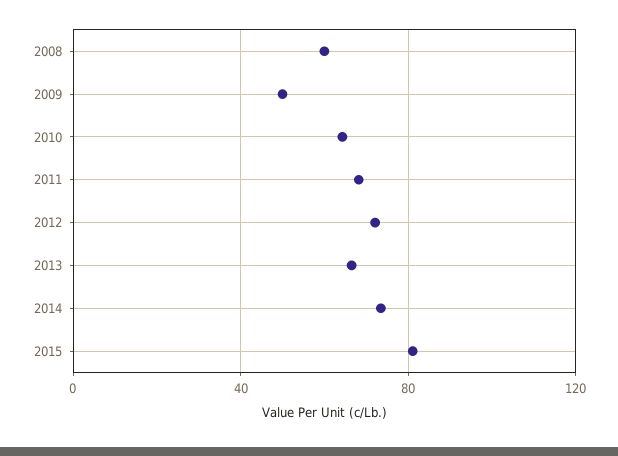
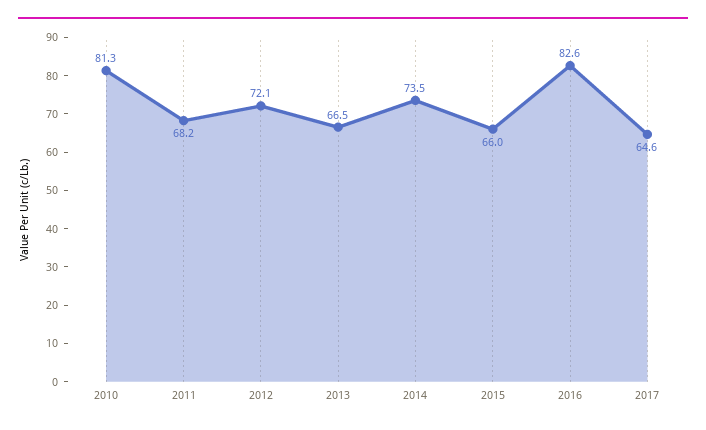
2008: 60 -> none
2009: 50 -> none
2010: 65 -> 81.3
2015: 80 -> 66
2016: none -> 82.6
2017: none -> 64.6

